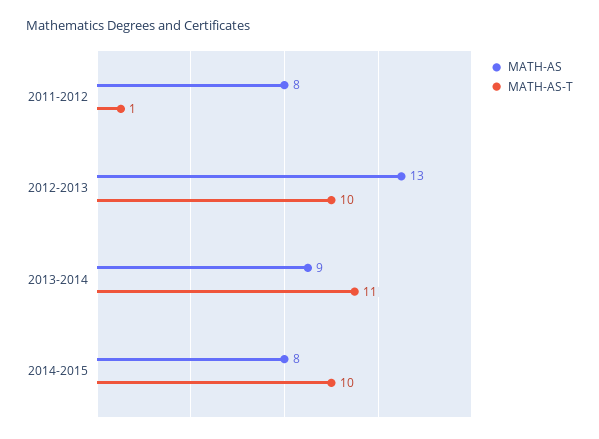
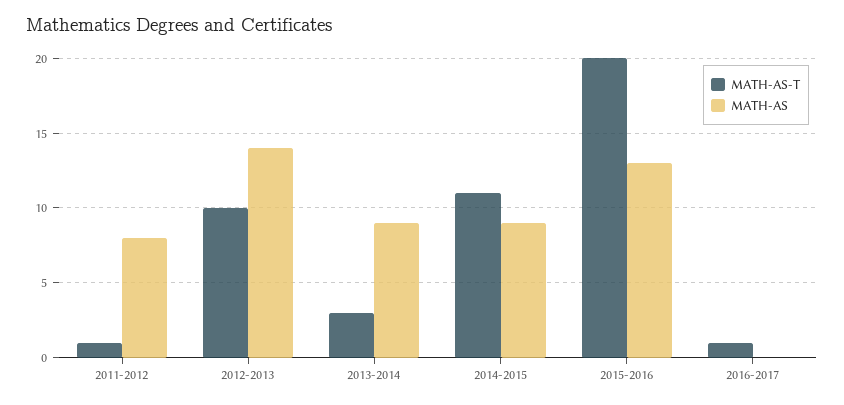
MATH-AS, 2012-2013: 13 -> 14
MATH-AS-T, 2013-2014: 11 -> 3
MATH-AS, 2014-2015: 8 -> 9
MATH-AS-T, 2014-2015: 10 -> 11
MATH-AS-T, 2015-2016: none -> 20
MATH-AS, 2015-2016: none -> 13
MATH-AS-T, 2016-2017: none -> 1
MATH-AS, 2016-2017: none -> 0

